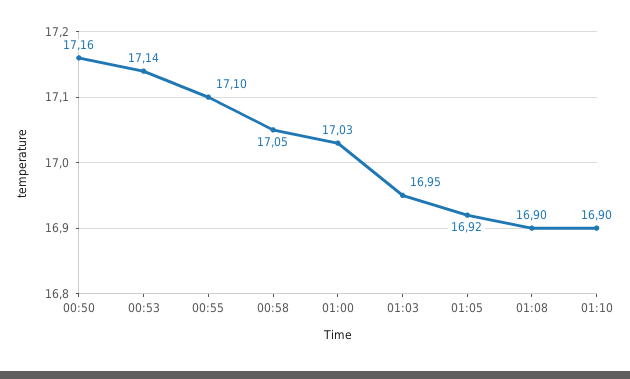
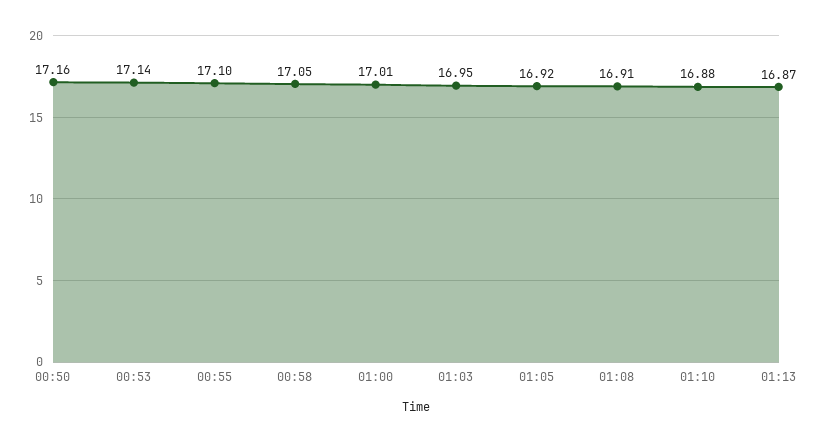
01:00: 17.03 -> 17.01
01:08: 16.9 -> 16.91
01:10: 16.9 -> 16.88
01:13: none -> 16.87

